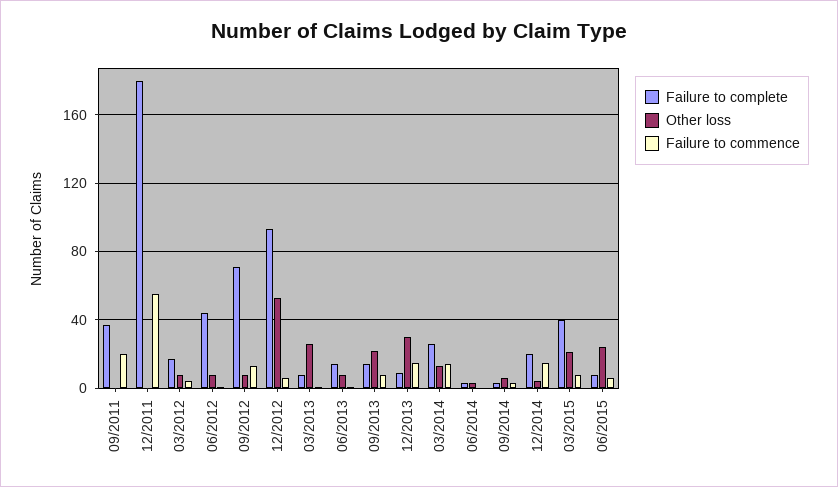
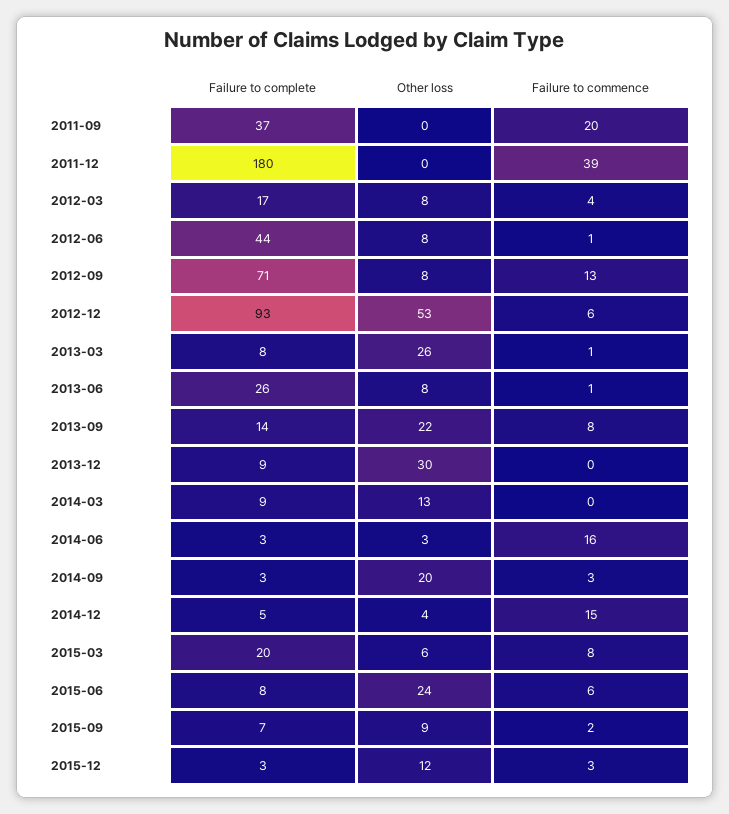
Failure to commence, 12/2011: 55 -> 39
Failure to complete, 06/2013: 15 -> 26
Failure to commence, 12/2013: 15 -> 0
Failure to complete, 03/2014: 25 -> 9
Failure to commence, 03/2014: 15 -> 0
Failure to commence, 06/2014: 0 -> 16
Other loss, 09/2014: 5 -> 20
Failure to complete, 12/2014: 20 -> 5
Failure to complete, 03/2015: 40 -> 20
Other loss, 03/2015: 20 -> 6
Failure to complete, 2015-09: none -> 7
Other loss, 2015-09: none -> 9
Failure to commence, 2015-09: none -> 2
Failure to complete, 2015-12: none -> 3
Other loss, 2015-12: none -> 12
Failure to commence, 2015-12: none -> 3

